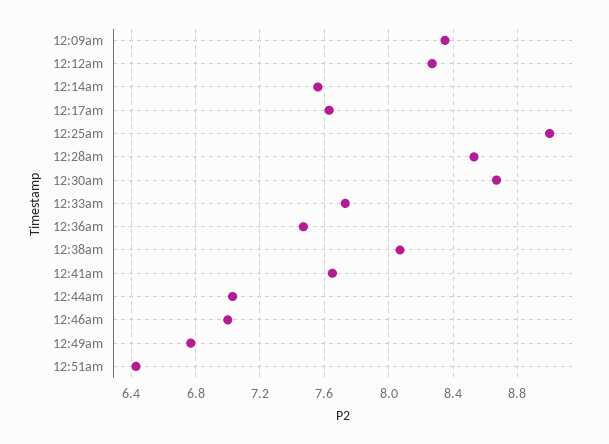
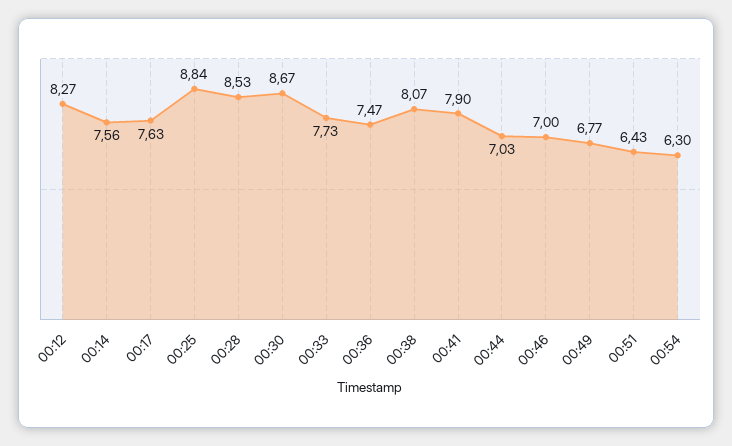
12:09am: 8.35 -> none
12:25am: 9 -> 8.84
12:41am: 7.65 -> 7.9
00:54: none -> 6.3

